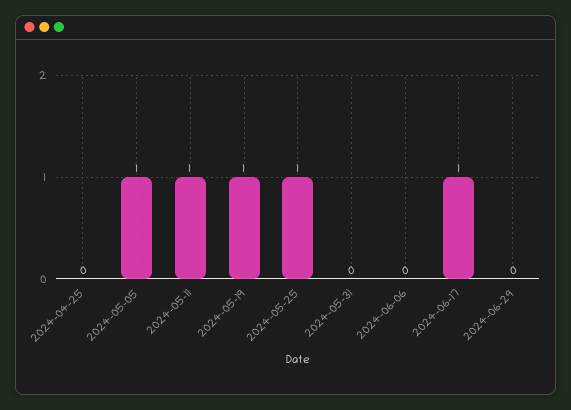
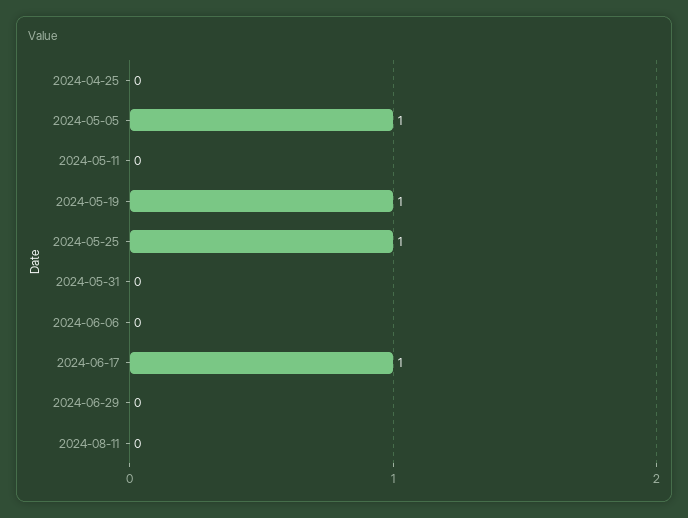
2024-05-11: 1 -> 0
2024-08-11: none -> 0

